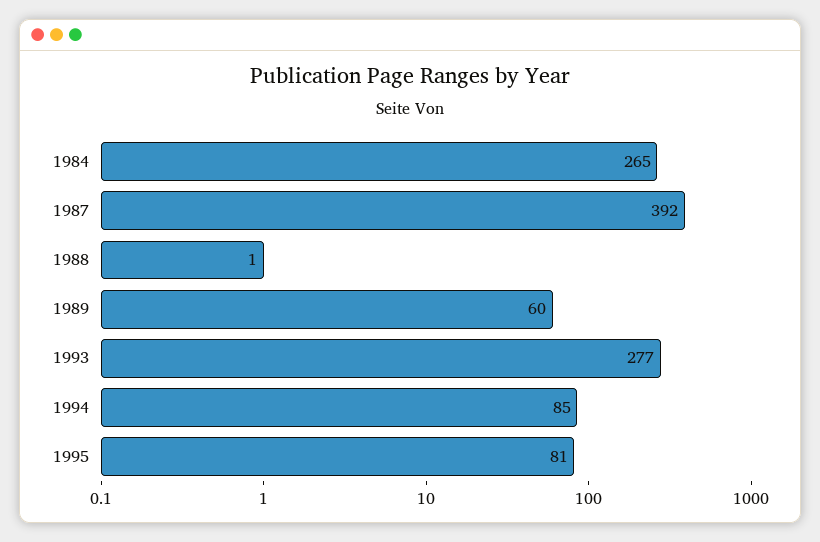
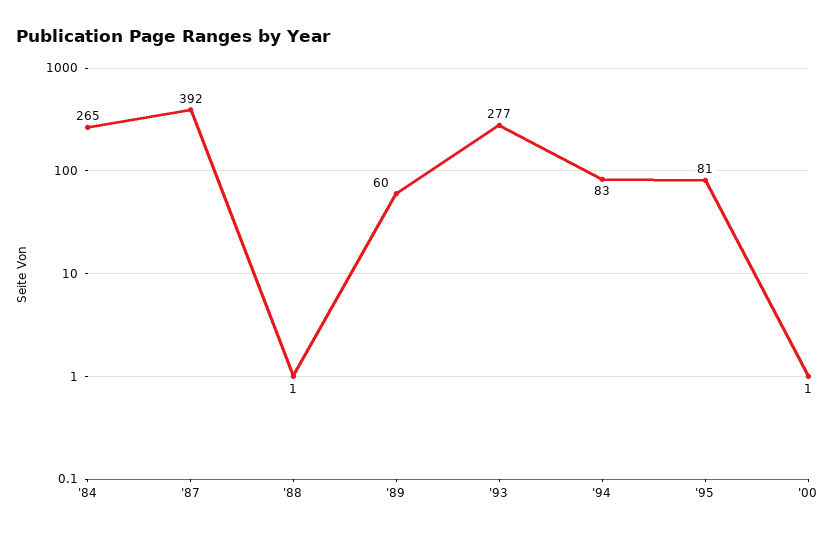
1994: 85 -> 83
'00: none -> 1

